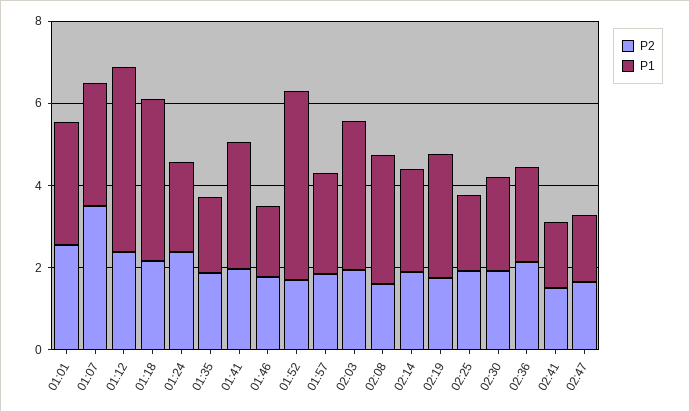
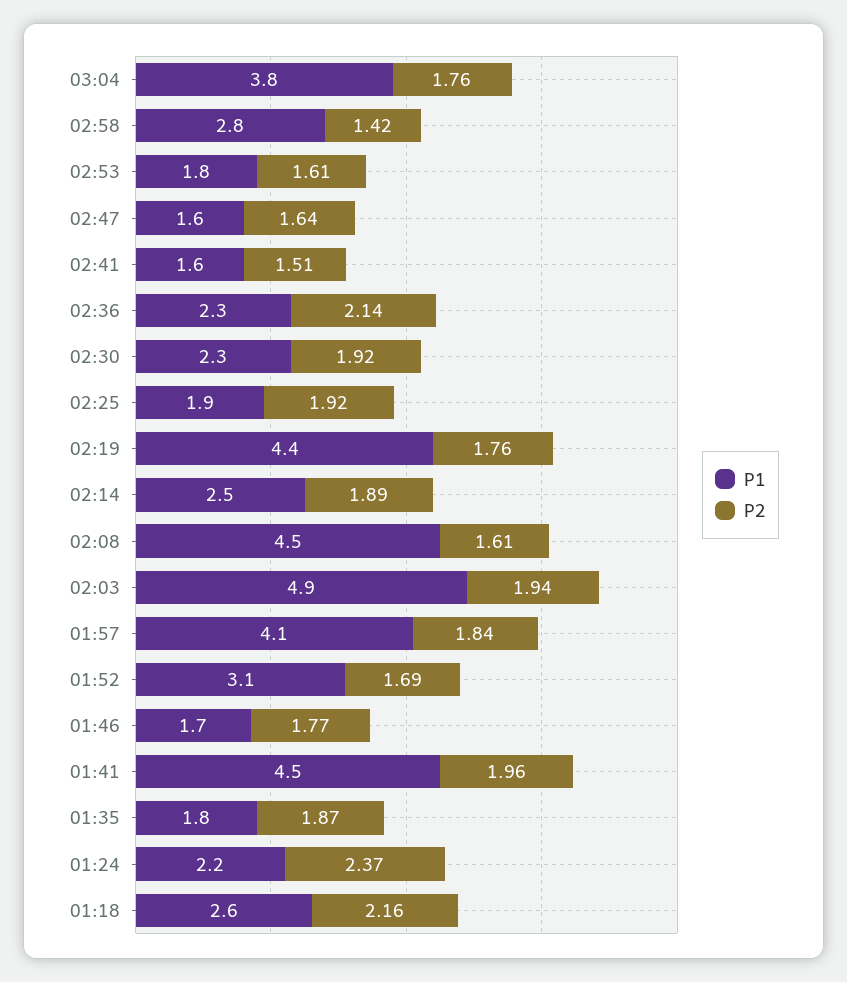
P2, 01:01: 2.5 -> none
P1, 01:01: 3 -> none
P2, 01:07: 3.5 -> none
P1, 01:07: 3 -> none
P2, 01:12: 2.5 -> none
P1, 01:12: 4.5 -> none
P1, 01:18: 4 -> 2.6
P1, 01:41: 3 -> 4.5
P1, 01:52: 4.5 -> 3.1
P1, 01:57: 2.5 -> 4.1
P1, 02:03: 3.5 -> 4.9
P1, 02:08: 3 -> 4.5
P1, 02:19: 3 -> 4.4
P1, 03:04: none -> 3.8
P2, 03:04: none -> 1.76
P1, 02:58: none -> 2.8
P2, 02:58: none -> 1.42
P1, 02:53: none -> 1.8
P2, 02:53: none -> 1.61

